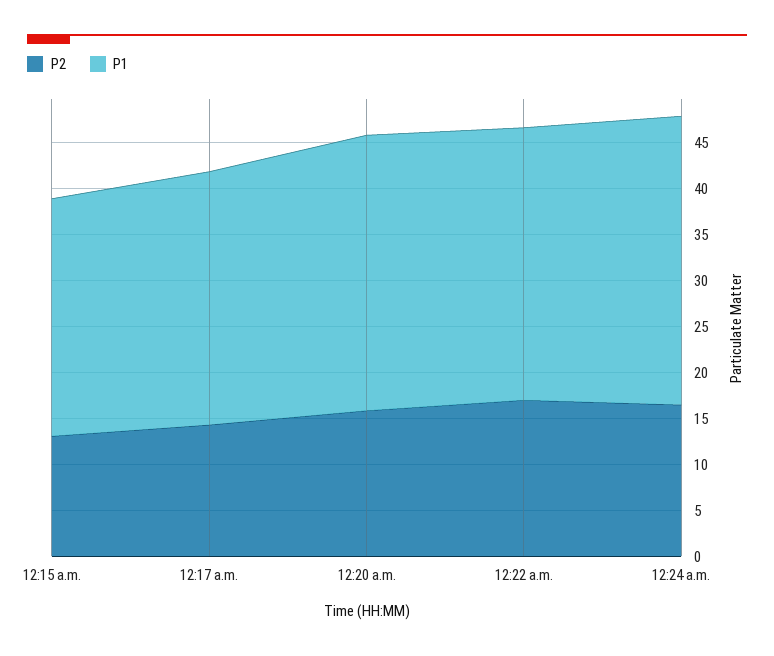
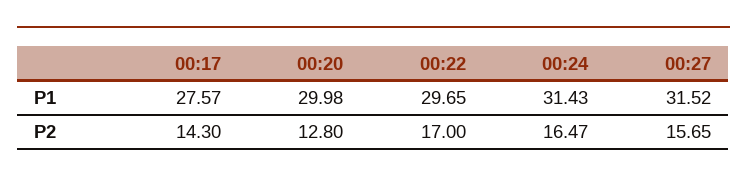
P2, 12:15 a.m.: 13 -> none
P1, 12:15 a.m.: 26 -> none
P2, 12:20 a.m.: 16 -> 12.8
P1, 00:27: none -> 31.52
P2, 00:27: none -> 15.65

